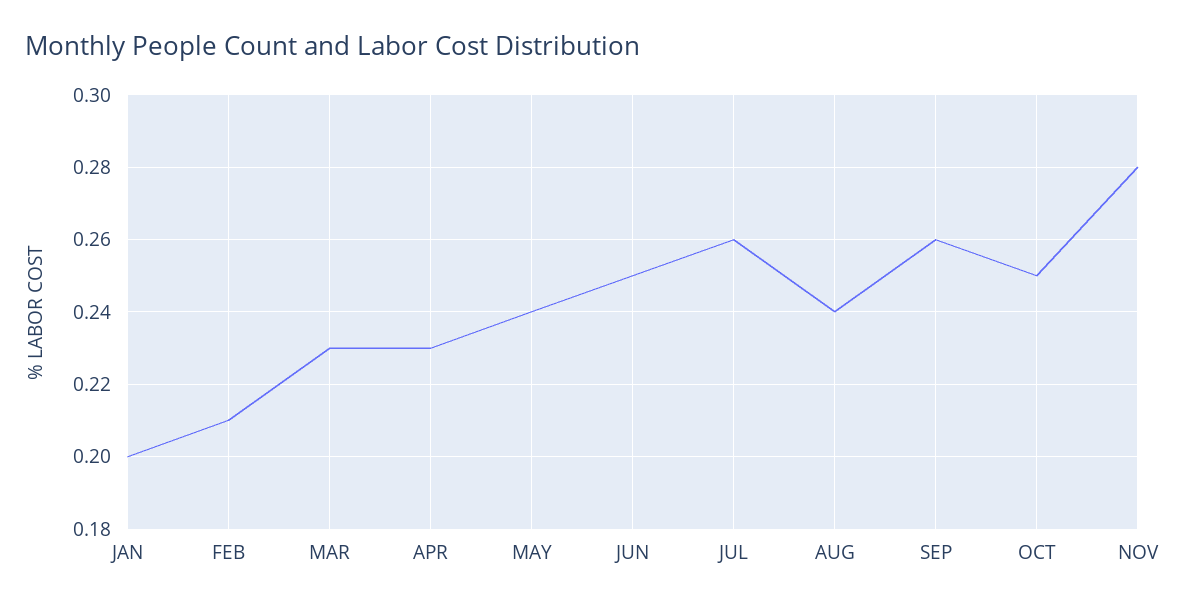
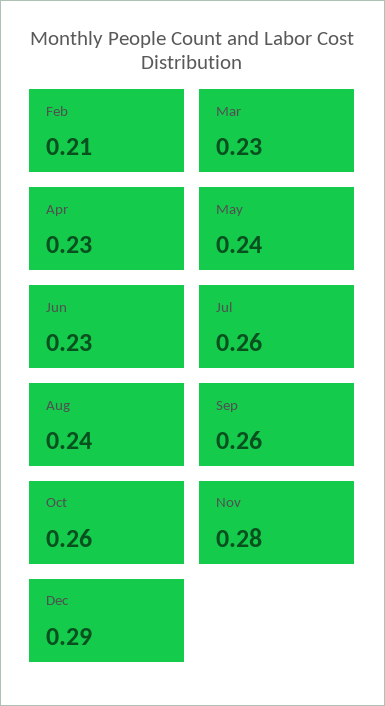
JAN: 0.2 -> none
JUN: 0.25 -> 0.23
OCT: 0.25 -> 0.26
Dec: none -> 0.29

